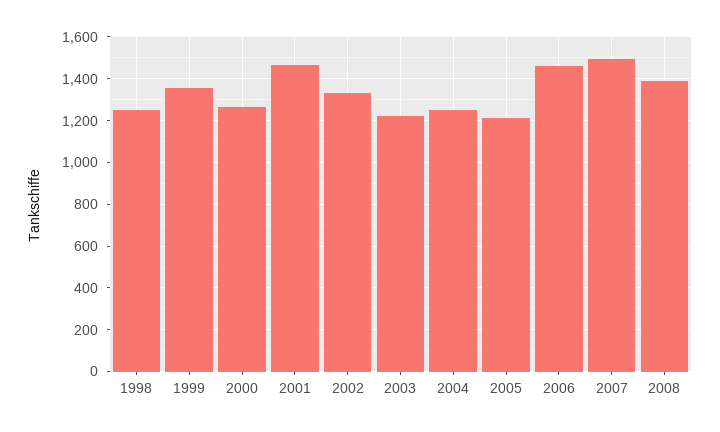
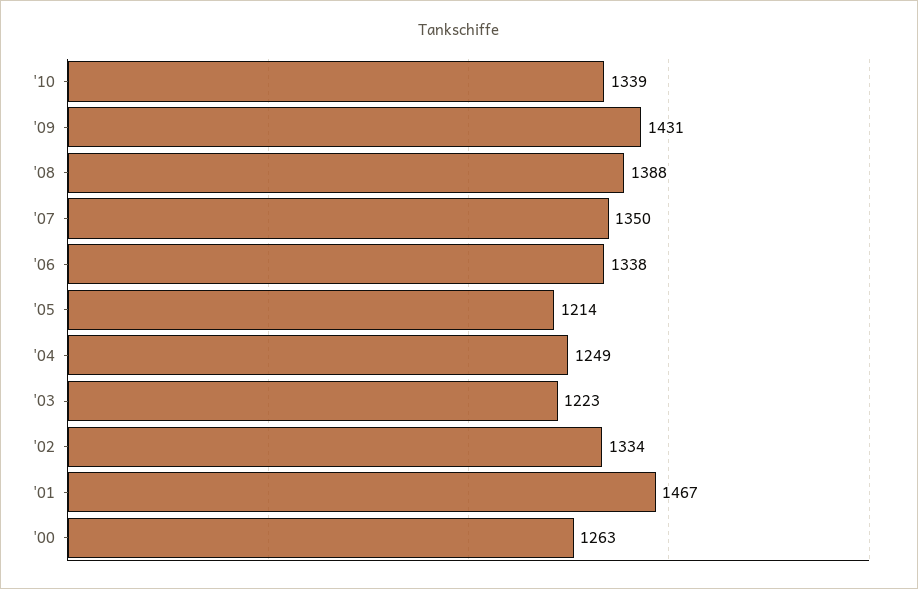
1998: 1250 -> none
1999: 1350 -> none
2006: 1450 -> 1338
2007: 1500 -> 1350
'10: none -> 1339
'09: none -> 1431

